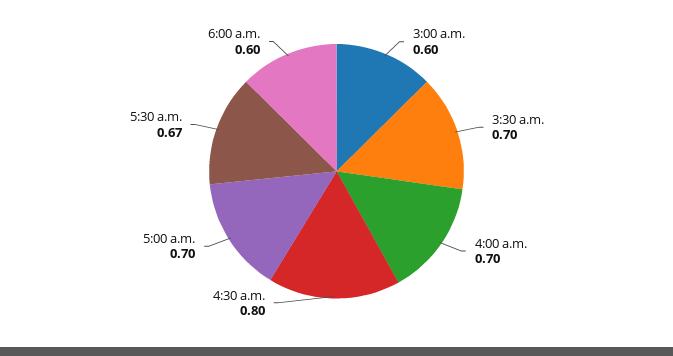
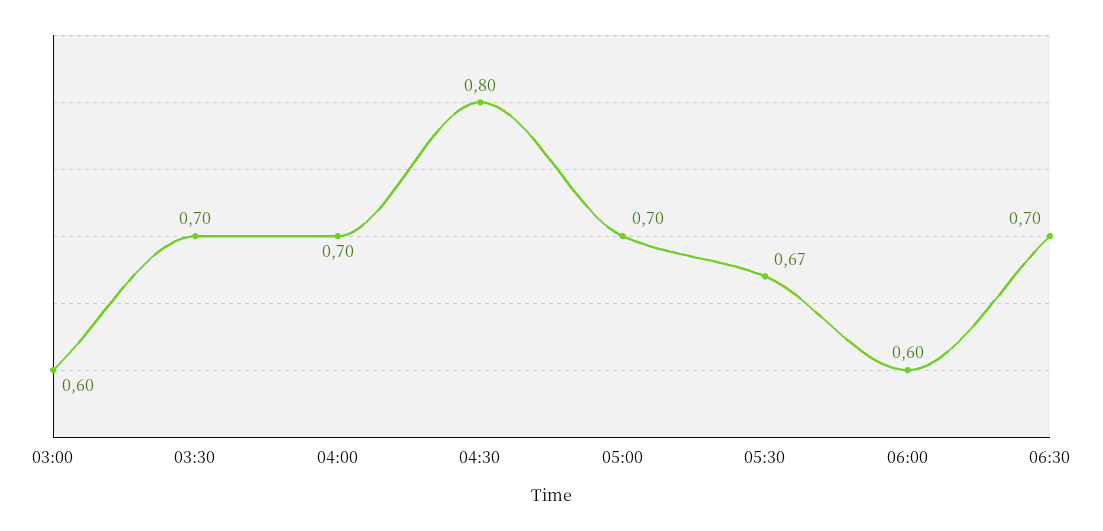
06:30: none -> 0.7

